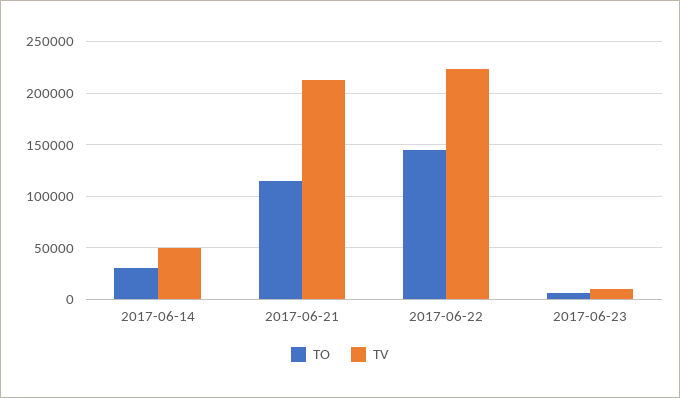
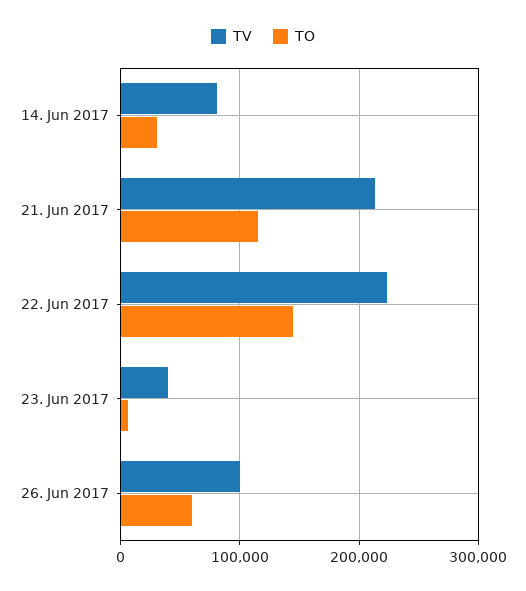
TV, 2017-06-14: 50000 -> 80000
TV, 2017-06-23: 10000 -> 40000
TV, 26. Jun 2017: none -> 100000
TO, 26. Jun 2017: none -> 60000

